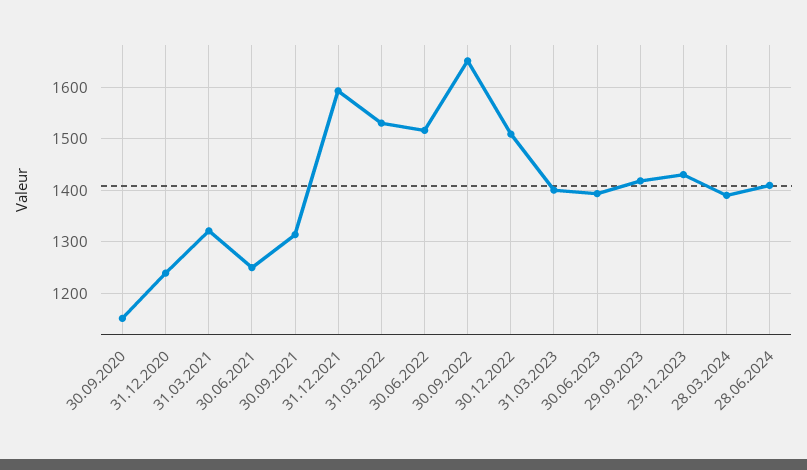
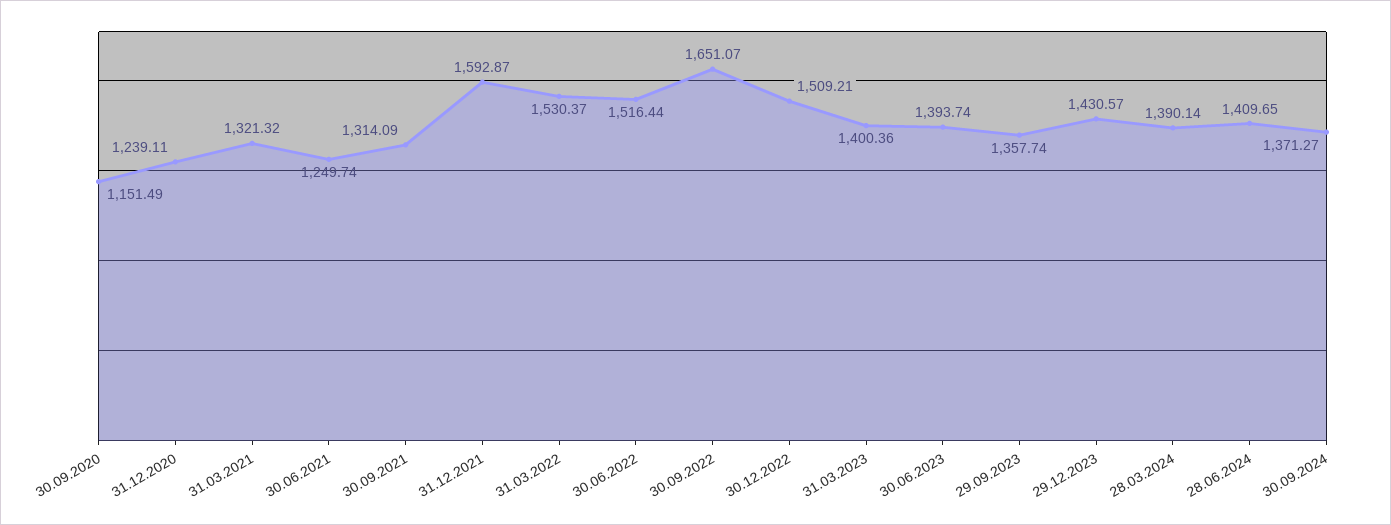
29.09.2023: 1420 -> 1357.74
30.09.2024: none -> 1371.27

